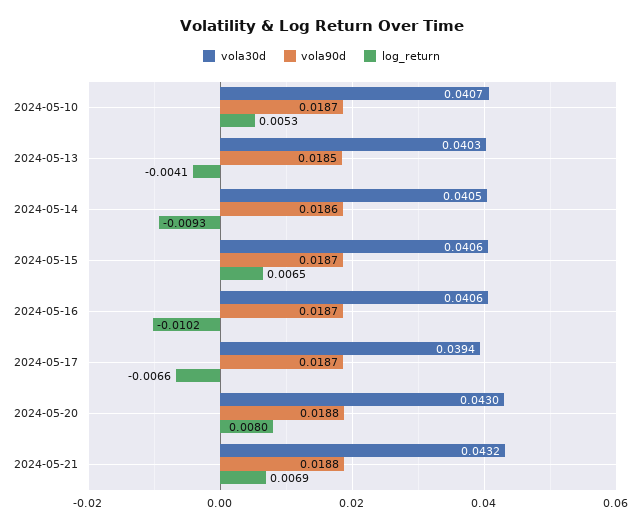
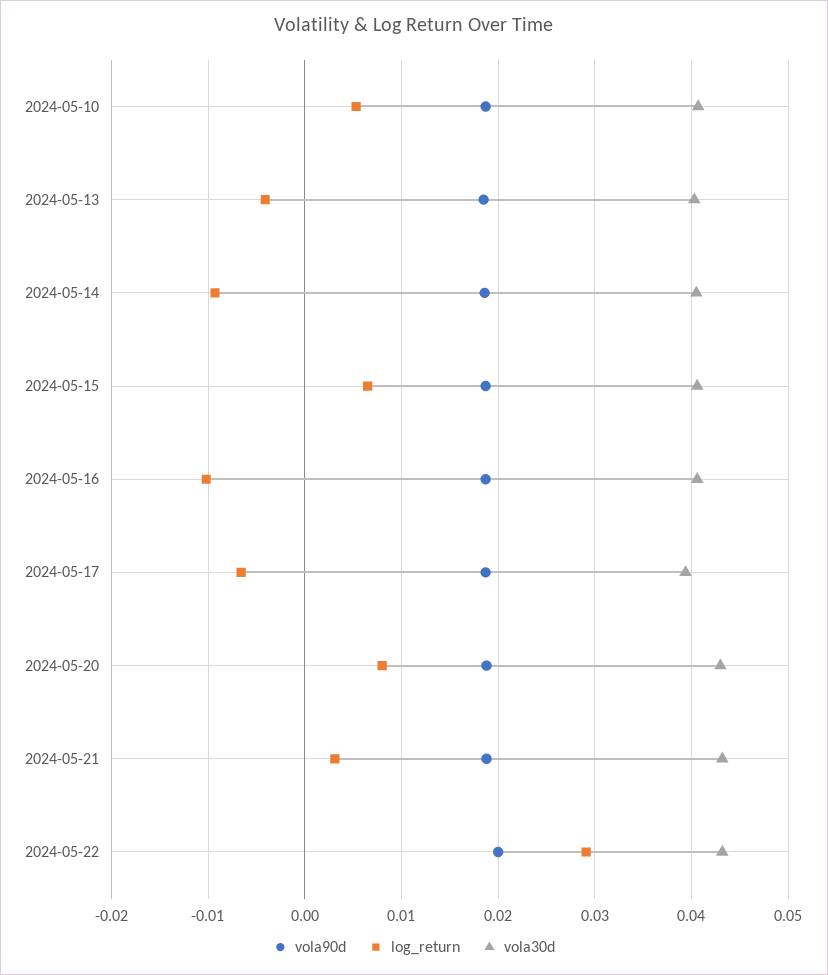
log_return, 2024-05-21: 0.0069 -> 0.003
vola90d, 2024-05-22: none -> 0.02
log_return, 2024-05-22: none -> 0.029
vola30d, 2024-05-22: none -> 0.043

